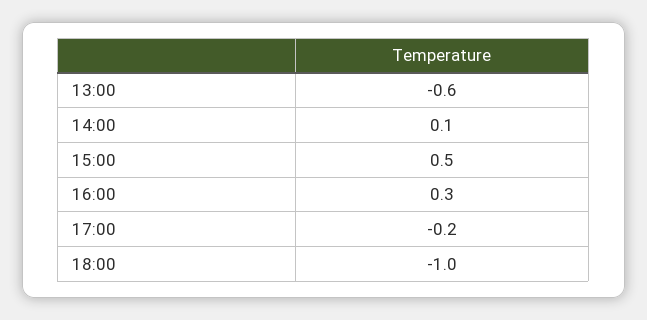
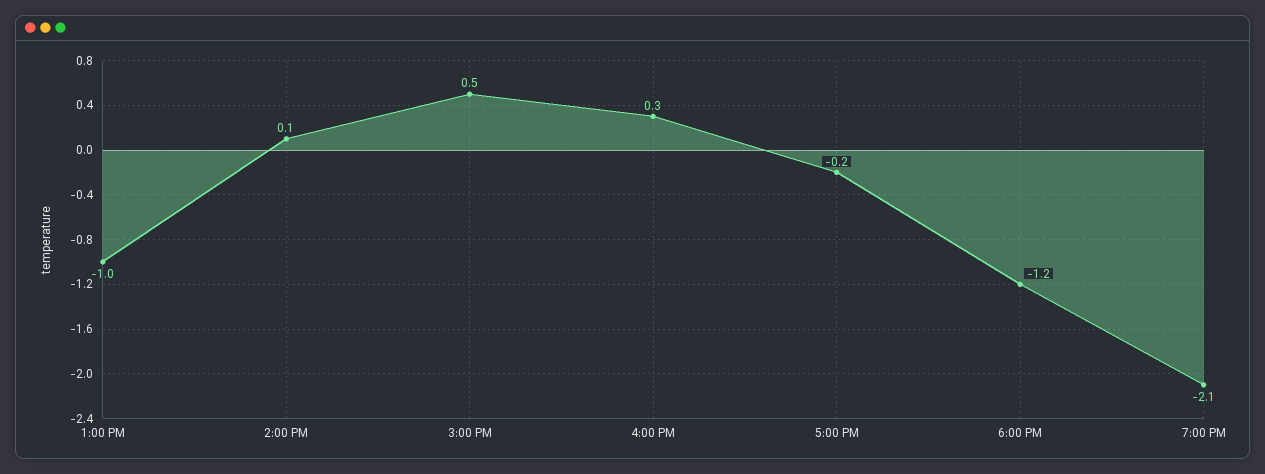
13:00: -0.6 -> -1
18:00: -1 -> -1.2
7:00 PM: none -> -2.1

